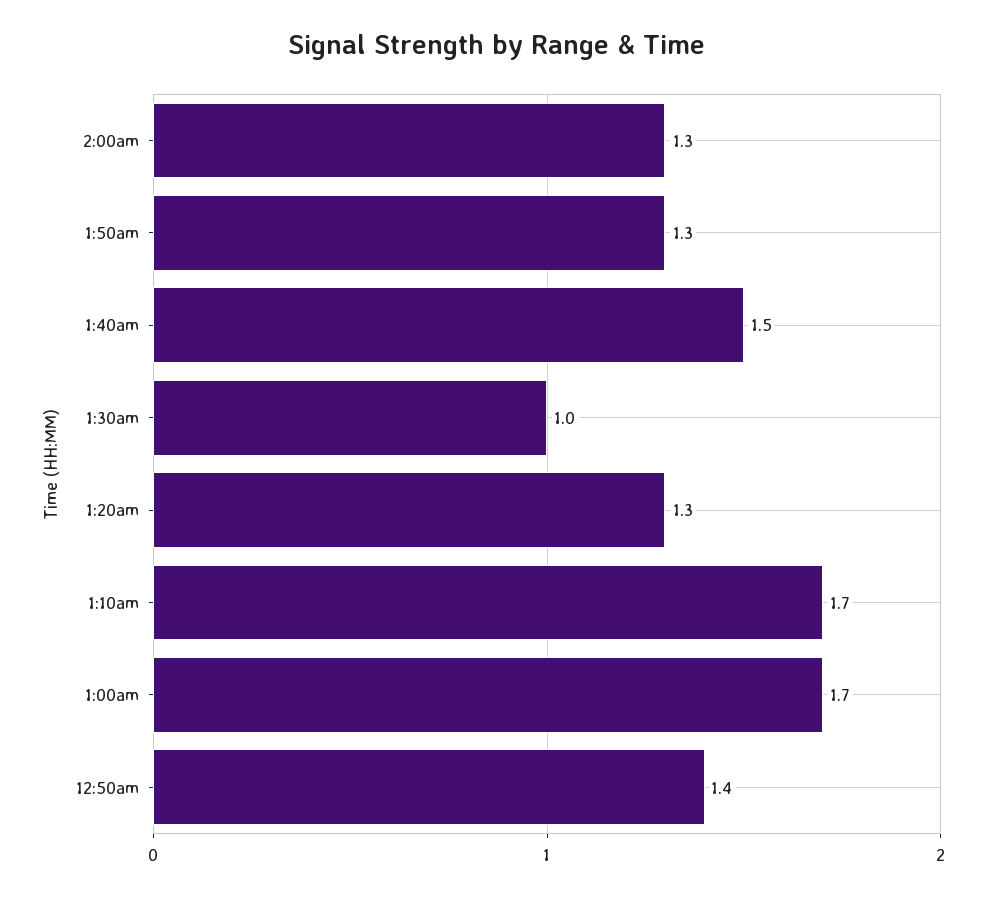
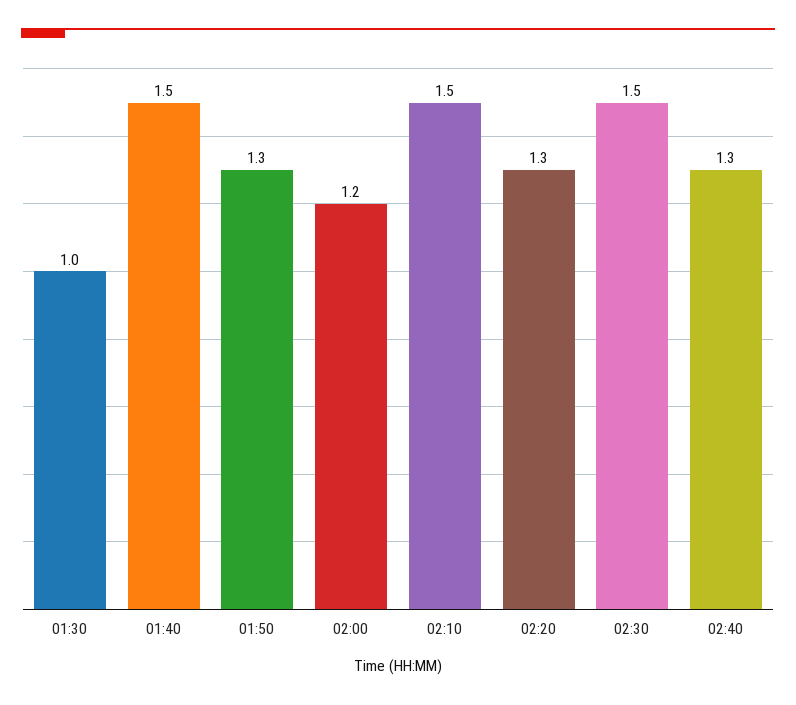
2:00am: 1.3 -> 1.2
1:20am: 1.3 -> none
1:10am: 1.7 -> none
1:00am: 1.7 -> none
12:50am: 1.4 -> none
02:10: none -> 1.5
02:20: none -> 1.3
02:30: none -> 1.5
02:40: none -> 1.3

